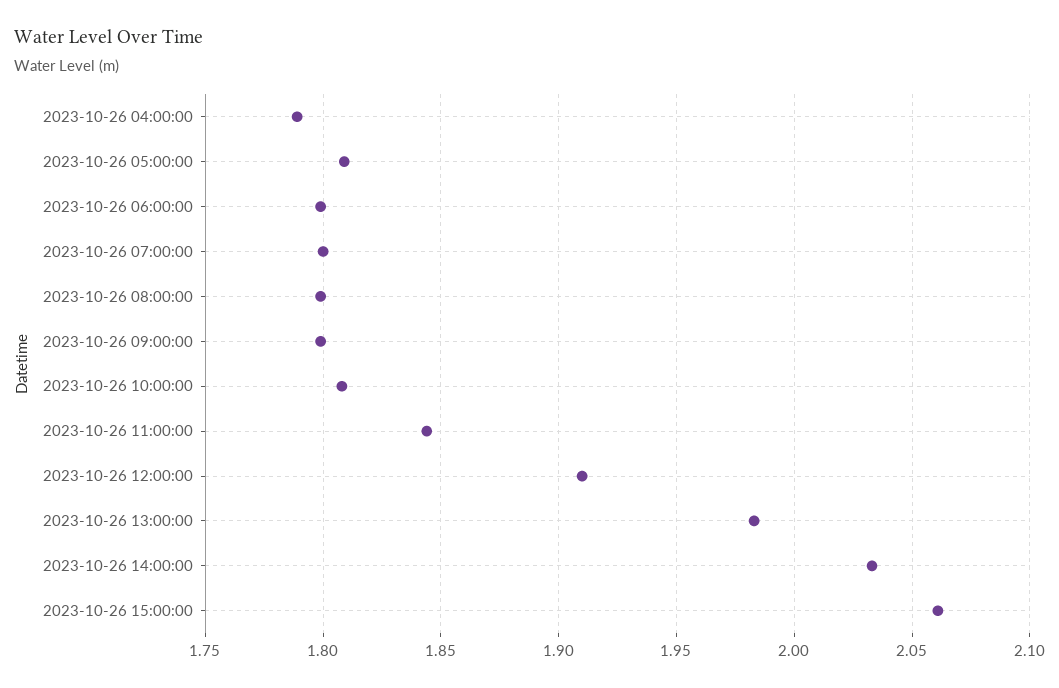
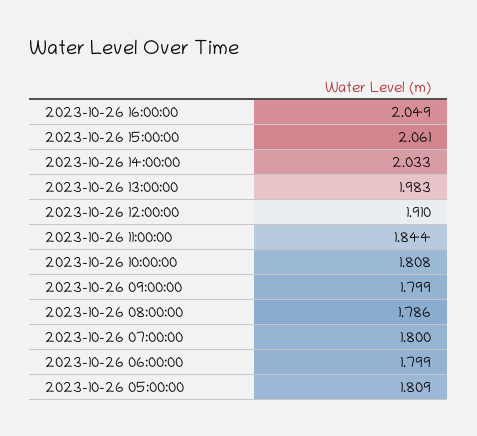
2023-10-26 04:00:00: 1.79 -> none
2023-10-26 08:00:00: 1.8 -> 1.786
2023-10-26 16:00:00: none -> 2.049

